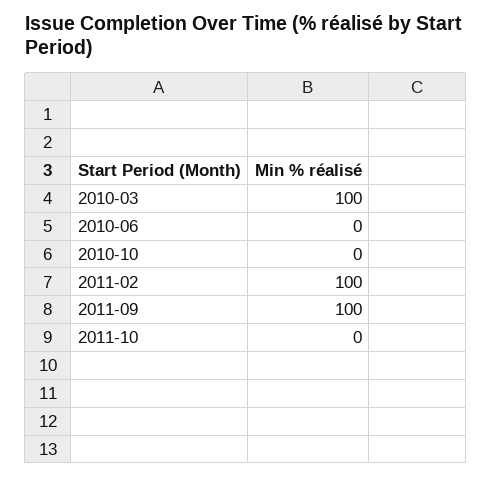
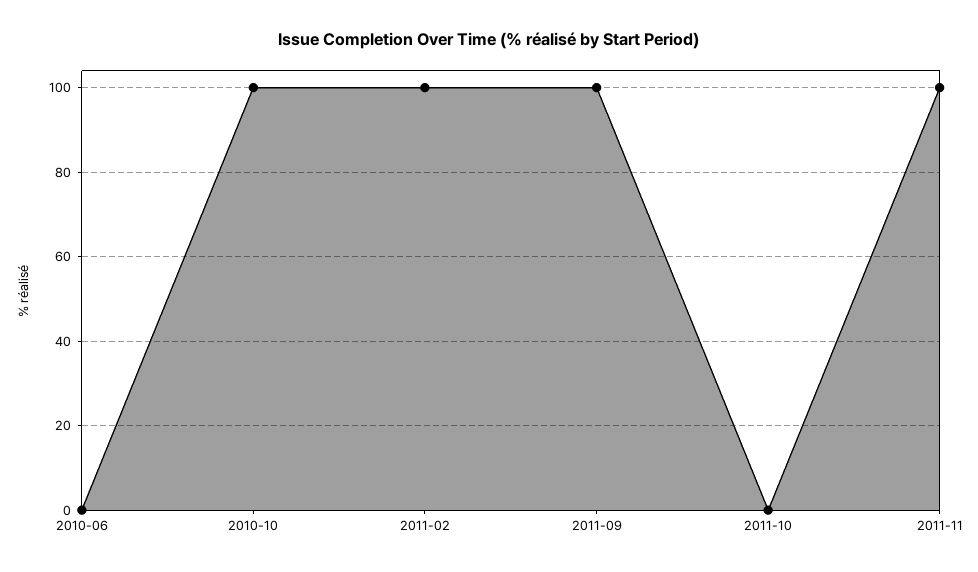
2010-03: 100 -> none
2010-10: 0 -> 100
2011-11: none -> 100

